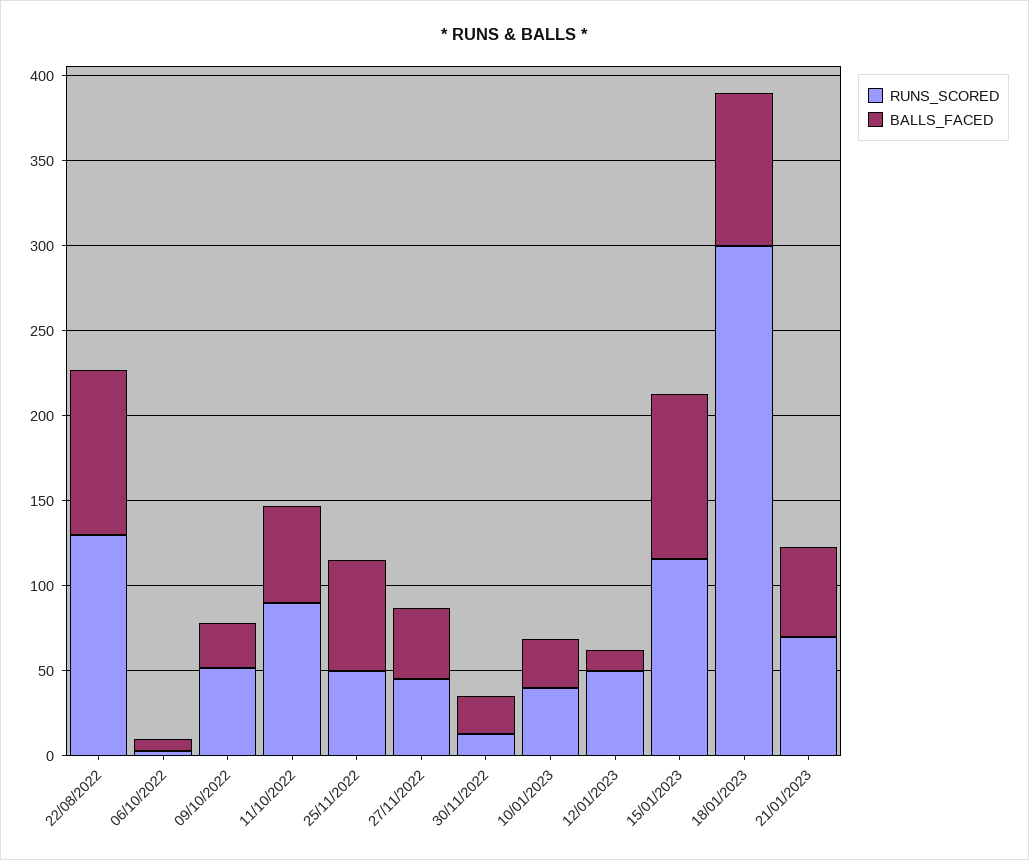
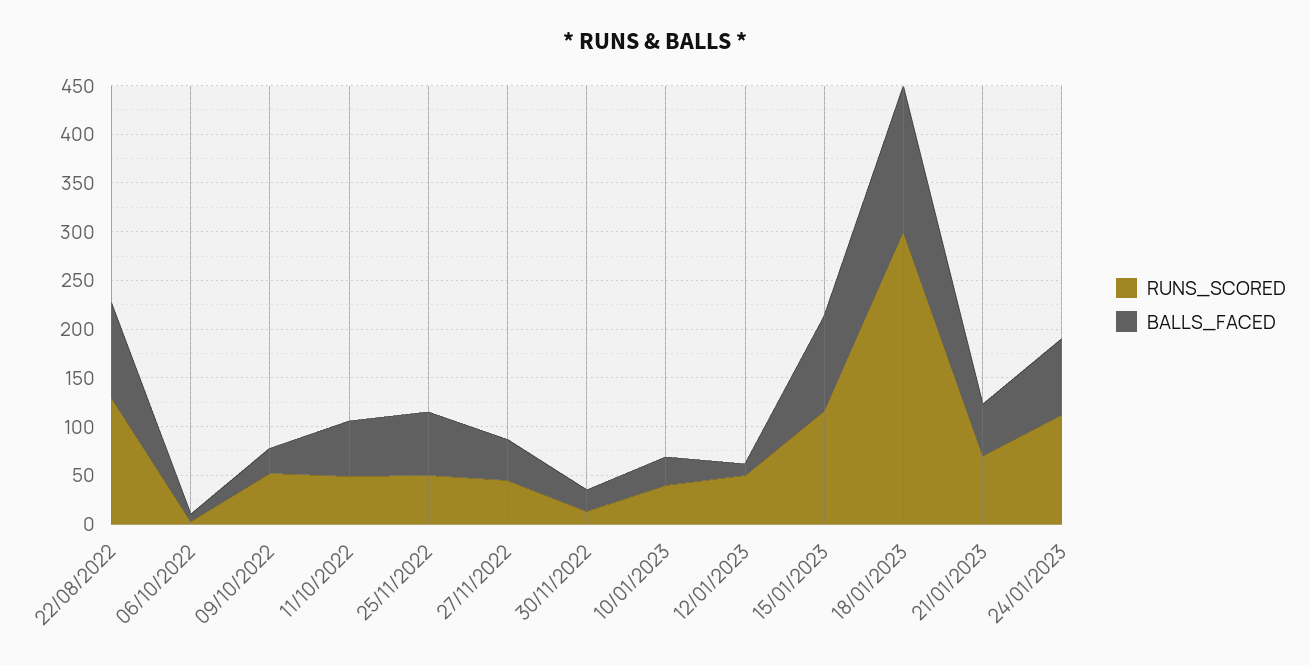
RUNS_SCORED, 11/10/2022: 90 -> 50
BALLS_FACED, 18/01/2023: 90 -> 150
RUNS_SCORED, 24/01/2023: none -> 110
BALLS_FACED, 24/01/2023: none -> 80

